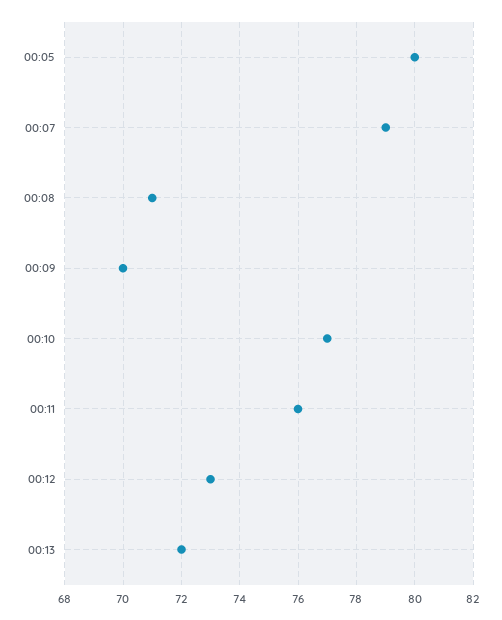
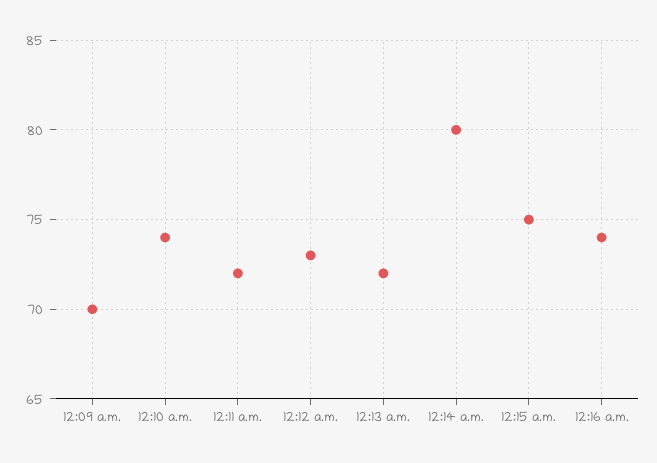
00:05: 80 -> none
00:07: 79 -> none
00:08: 71 -> none
00:10: 77 -> 74
00:11: 76 -> 72
12:14 a.m.: none -> 80
12:15 a.m.: none -> 75
12:16 a.m.: none -> 74

